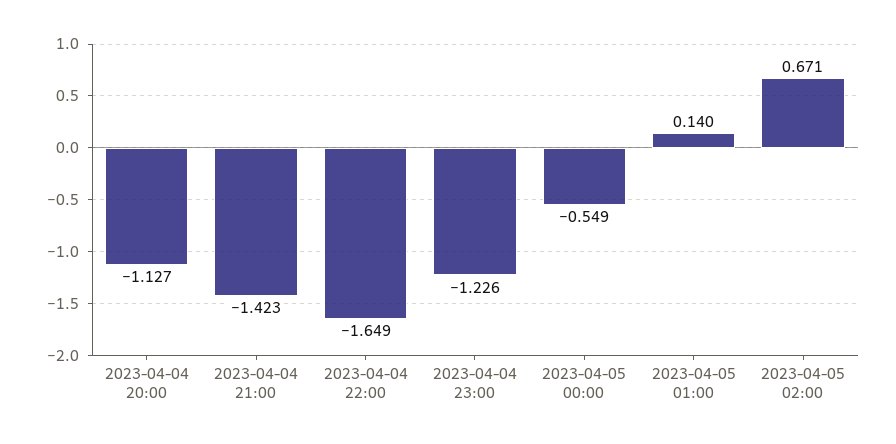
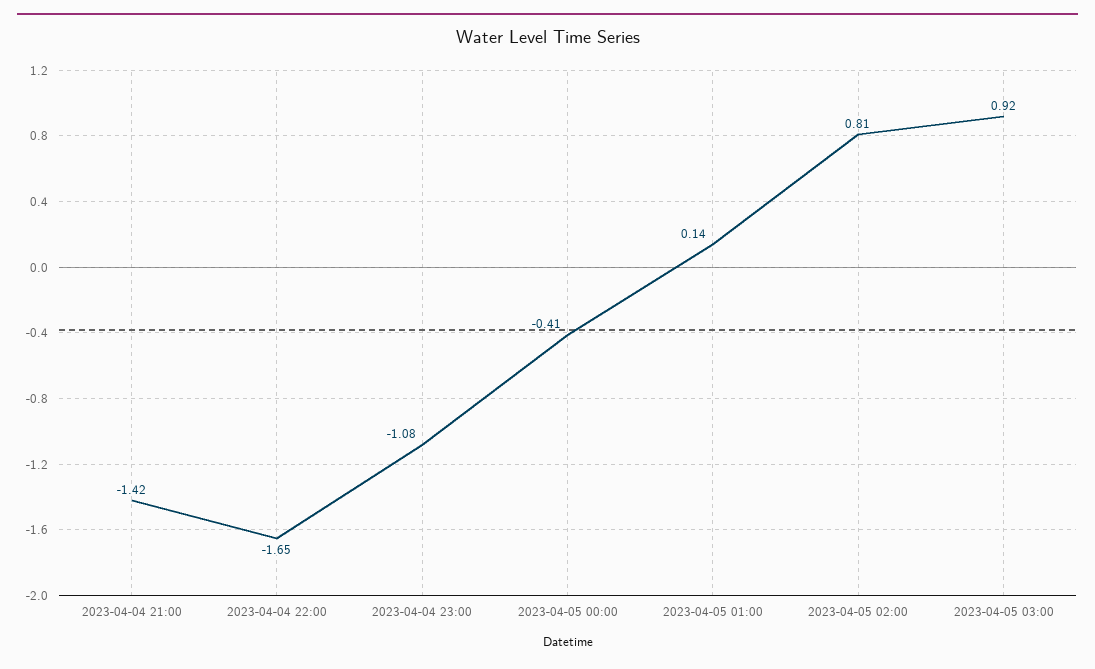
2023-04-04 20:00: -1.127 -> none
2023-04-04 23:00: -1.226 -> -1.08
2023-04-05 00:00: -0.549 -> -0.41
2023-04-05 02:00: 0.671 -> 0.81
2023-04-05 03:00: none -> 0.92

